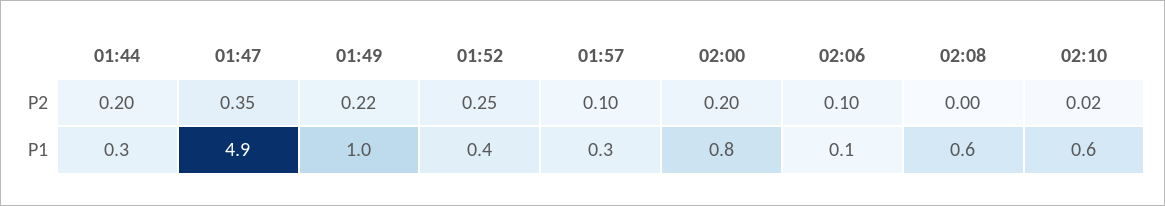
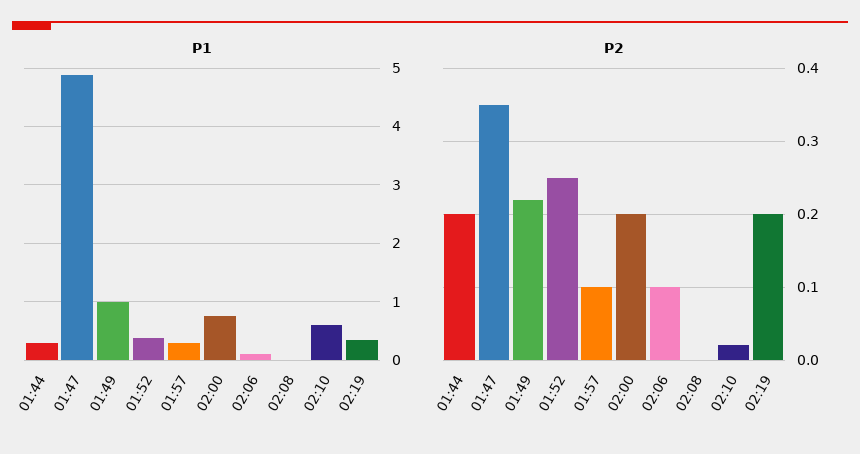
P1, 02:08: 0.6 -> 0
P1, 02:19: none -> 0.4
P2, 02:19: none -> 0.2

